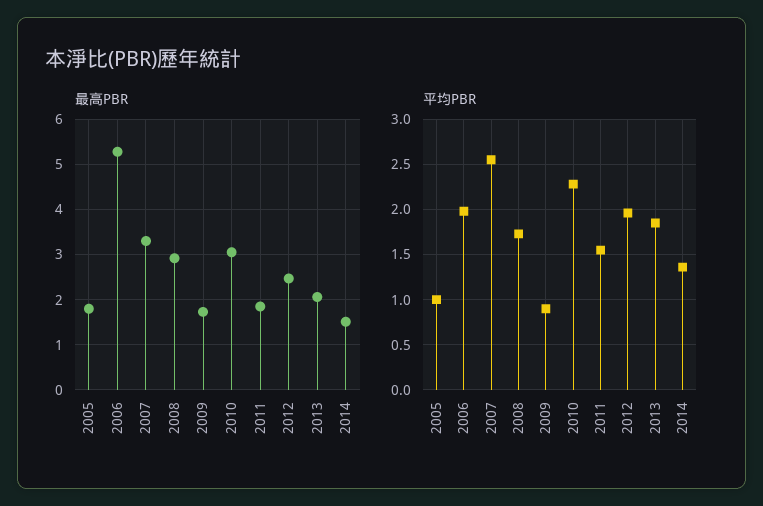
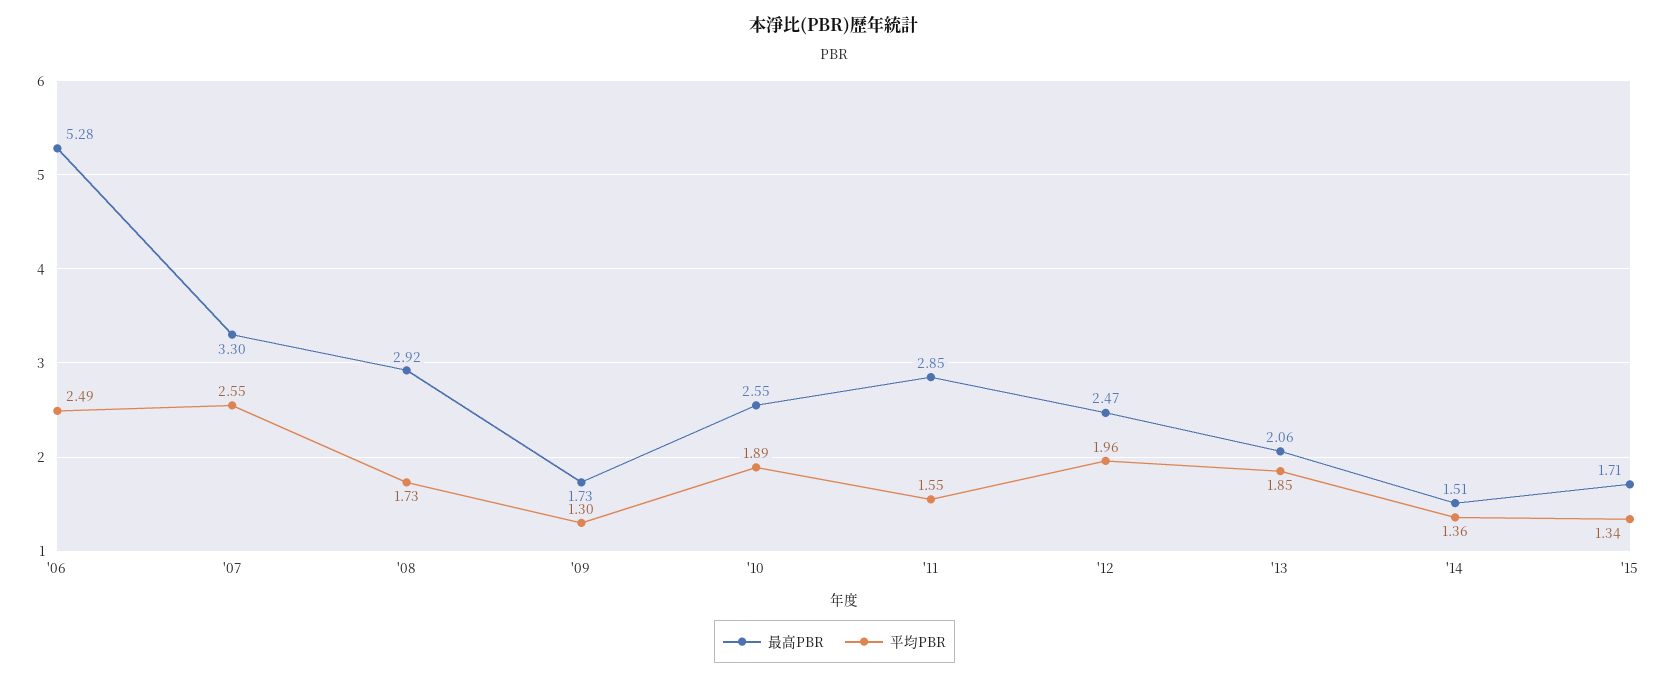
最高PBR, 2005: 1.8 -> none
最高PBR, 2010: 3 -> 2.55
最高PBR, 2011: 1.8 -> 2.85
平均PBR, 2005: 1 -> none
平均PBR, 2006: 2 -> 2.49
平均PBR, 2009: 0.9 -> 1.3
平均PBR, 2010: 2.3 -> 1.89
最高PBR, '15: none -> 1.71
平均PBR, '15: none -> 1.34

